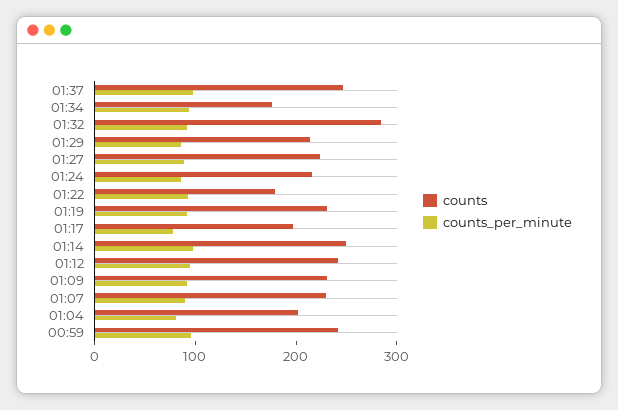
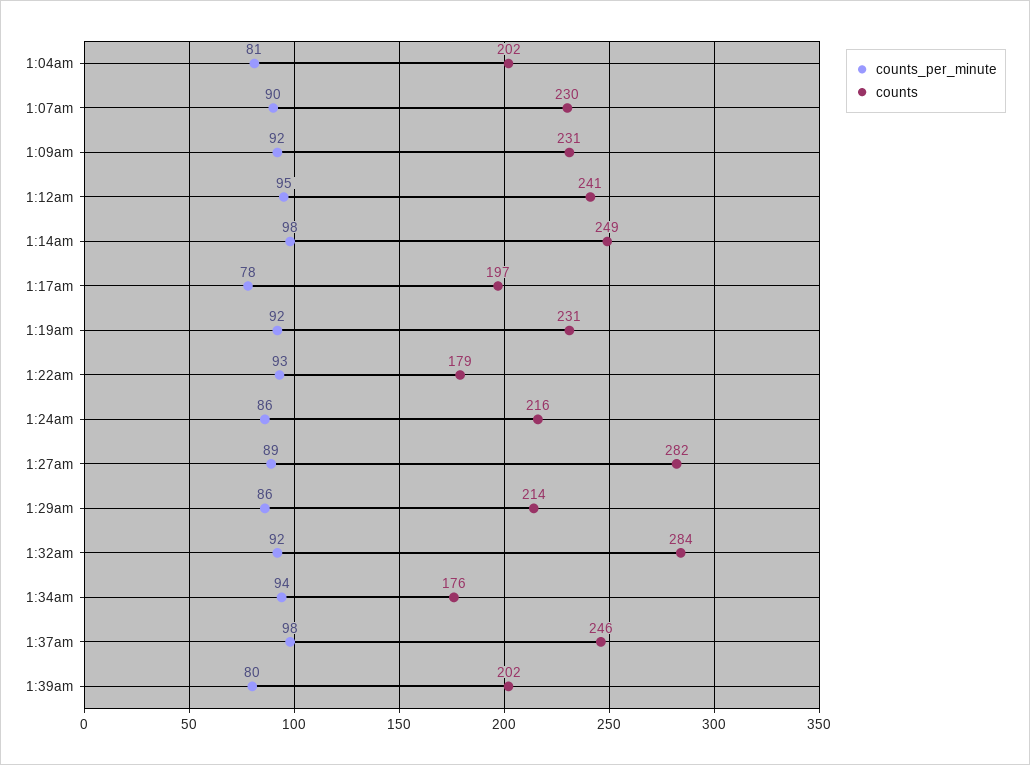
counts, 01:27: 220 -> 282
counts, 00:59: 240 -> none
counts_per_minute, 00:59: 100 -> none
counts_per_minute, 1:39am: none -> 80
counts, 1:39am: none -> 202

